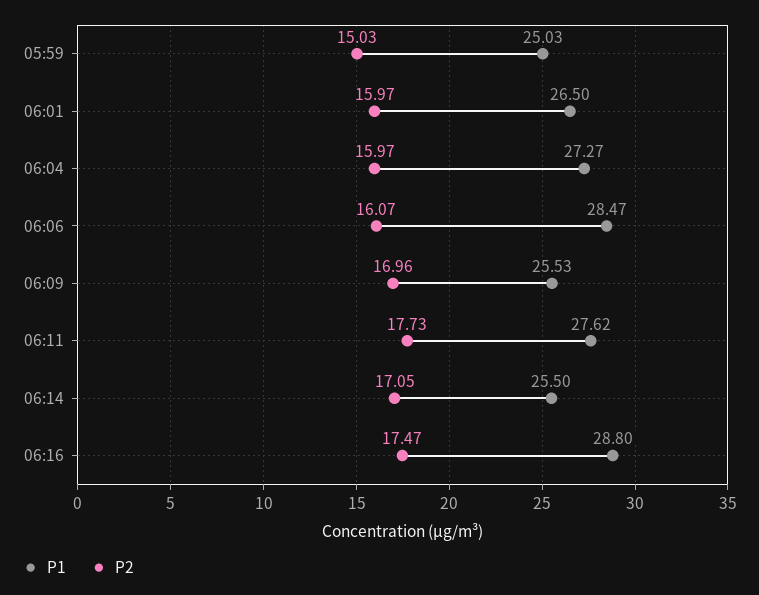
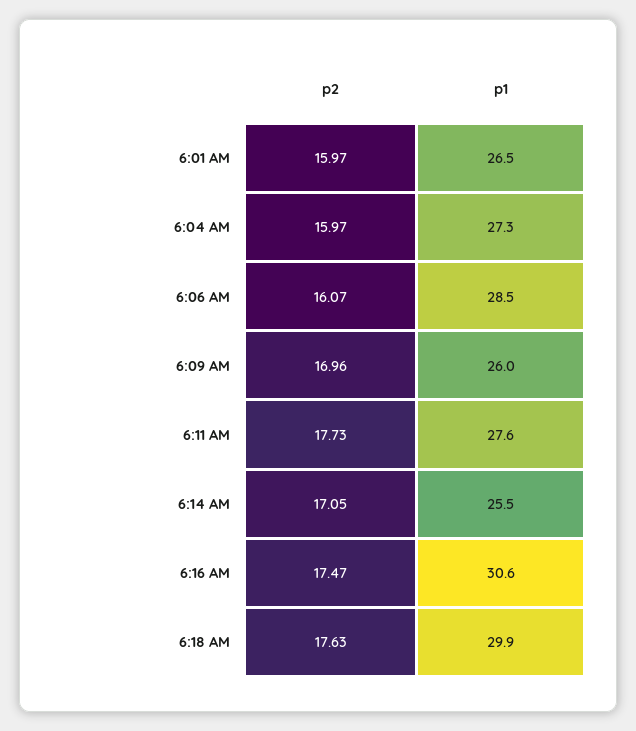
P1, 05:59: 25.03 -> none
P2, 05:59: 15.03 -> none
P1, 06:09: 25.53 -> 26
P1, 06:16: 28.8 -> 30.6
P2, 6:18 AM: none -> 17.63
P1, 6:18 AM: none -> 29.9

